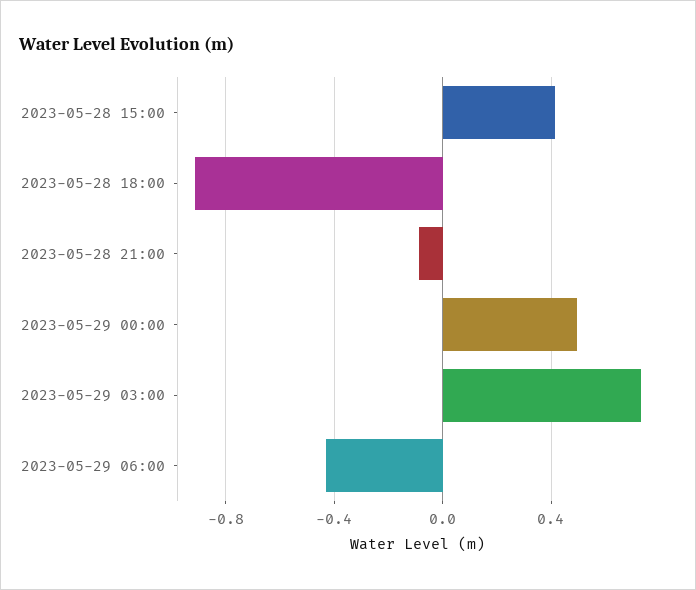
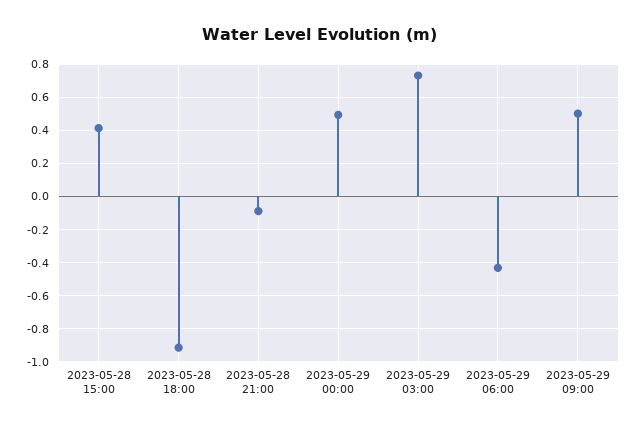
2023-05-29 09:00: none -> 0.5

